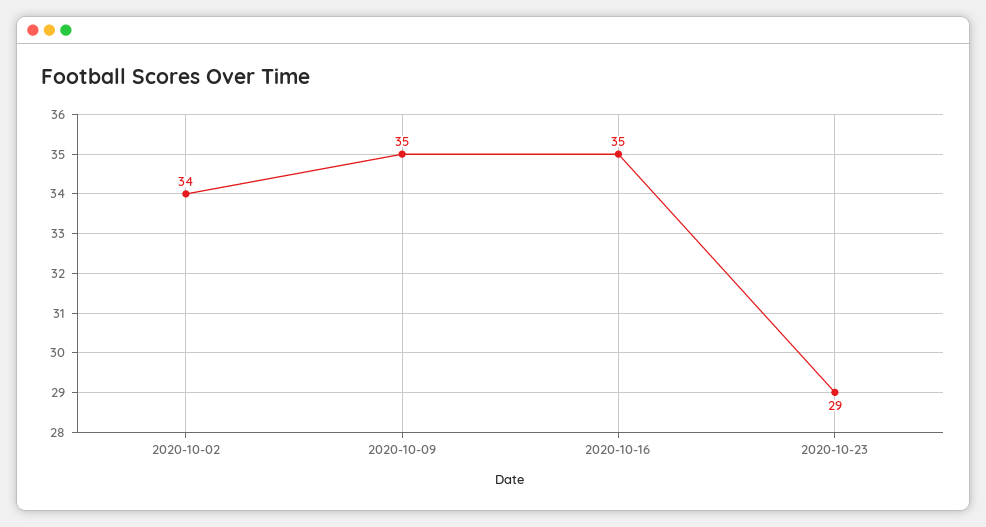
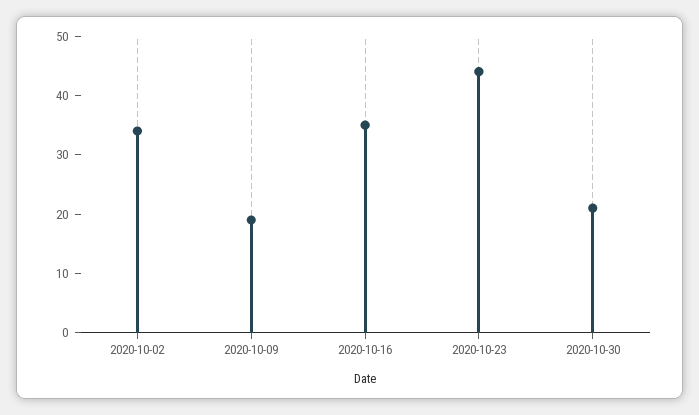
2020-10-09: 35 -> 20
2020-10-23: 29 -> 45
2020-10-30: none -> 20

